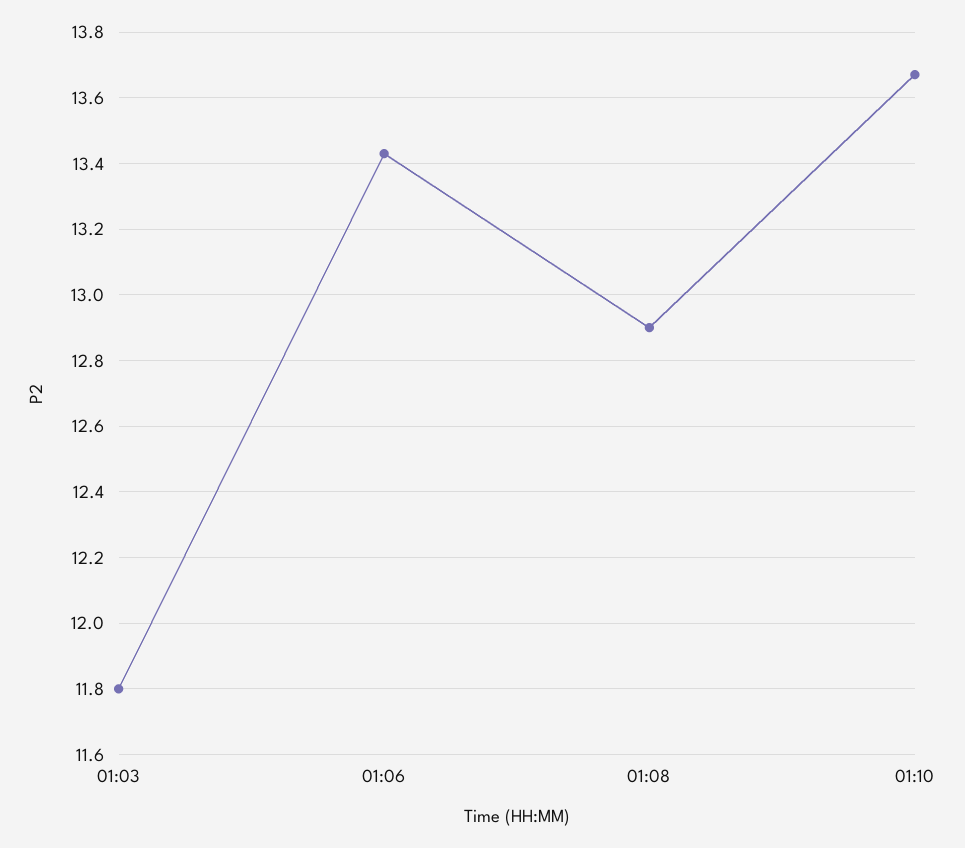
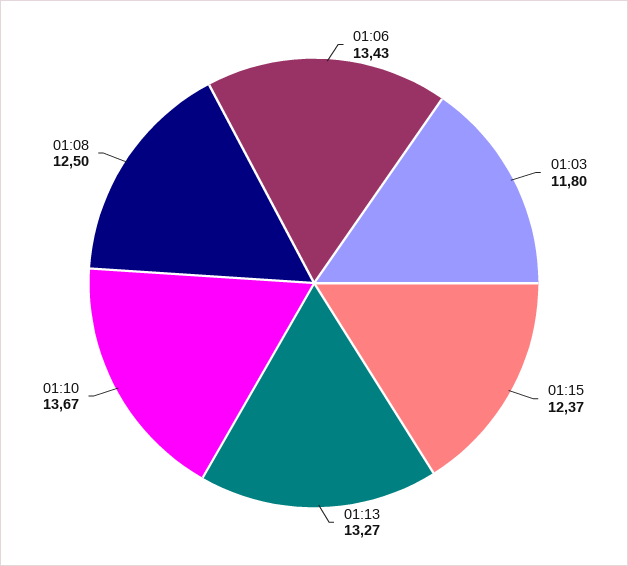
01:08: 12.9 -> 12.5
01:15: none -> 12.37
01:13: none -> 13.27

